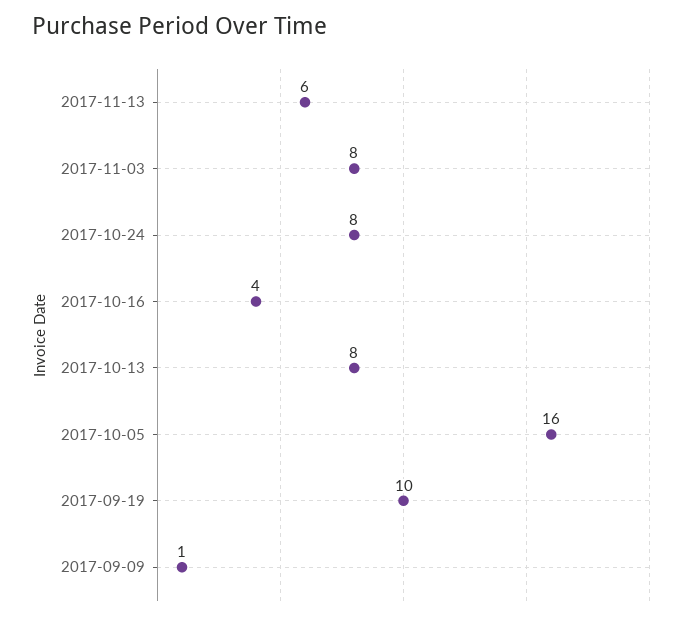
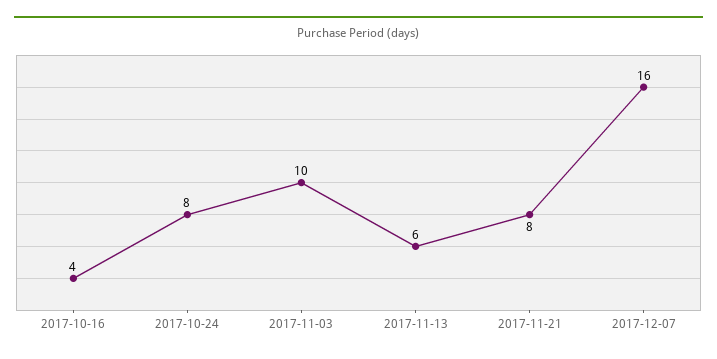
2017-11-03: 8 -> 10
2017-10-13: 8 -> none
2017-10-05: 16 -> none
2017-09-19: 10 -> none
2017-09-09: 1 -> none
2017-11-21: none -> 8
2017-12-07: none -> 16

